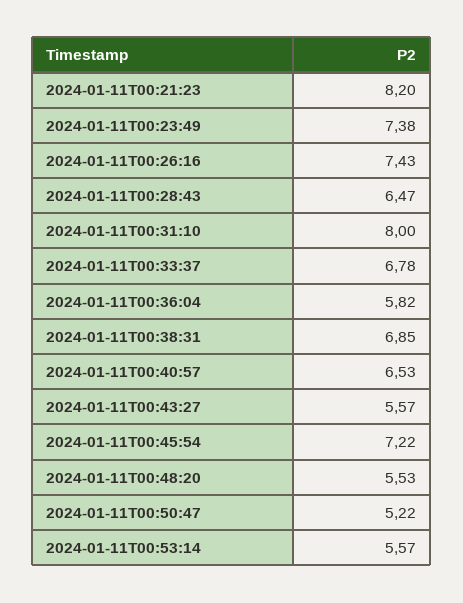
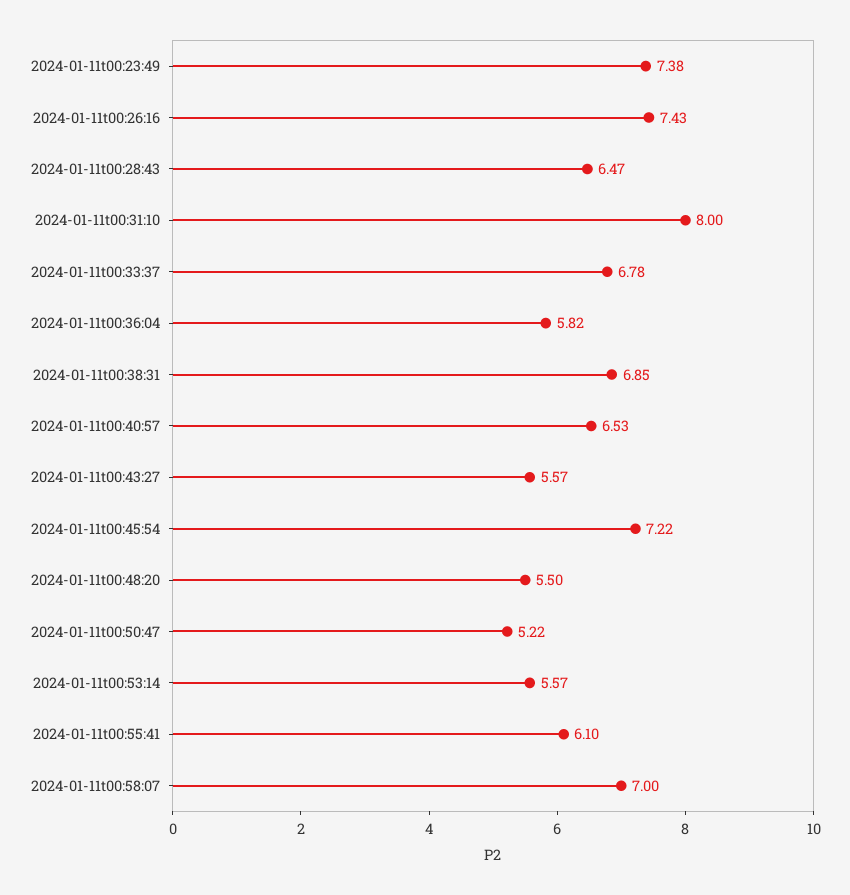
2024-01-11T00:21:23: 8.2 -> none
2024-01-11T00:48:20: 5.53 -> 5.5
2024-01-11t00:55:41: none -> 6.1
2024-01-11t00:58:07: none -> 7

